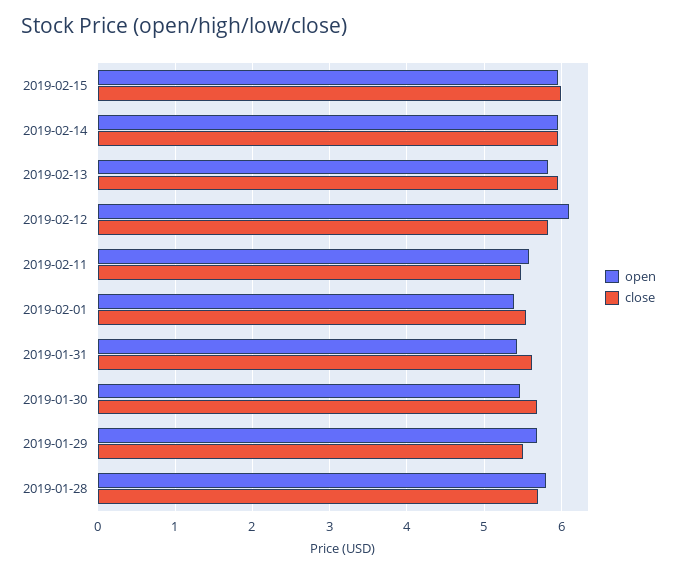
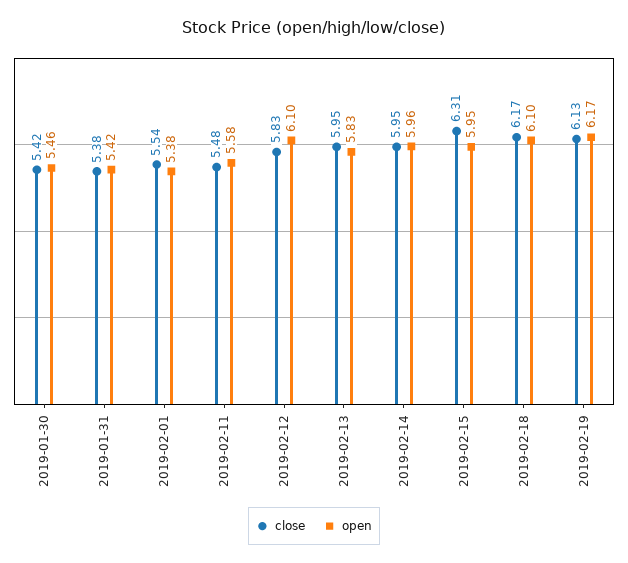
close, 2019-02-15: 6 -> 6.31
close, 2019-01-31: 5.6 -> 5.38
close, 2019-01-30: 5.7 -> 5.42
open, 2019-01-29: 5.7 -> none
close, 2019-01-29: 5.5 -> none
open, 2019-01-28: 5.8 -> none
close, 2019-01-28: 5.7 -> none
close, 2019-02-18: none -> 6.17
open, 2019-02-18: none -> 6.1
close, 2019-02-19: none -> 6.13
open, 2019-02-19: none -> 6.17

